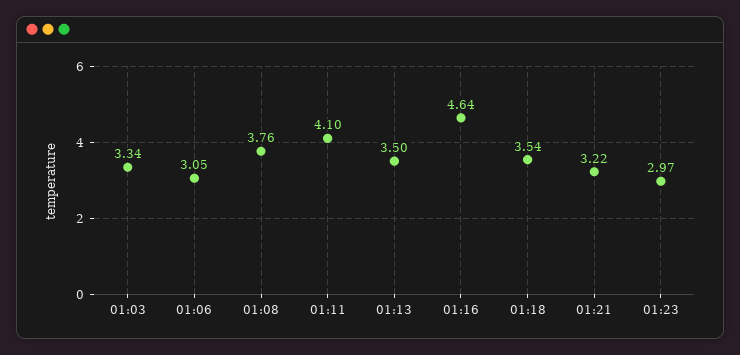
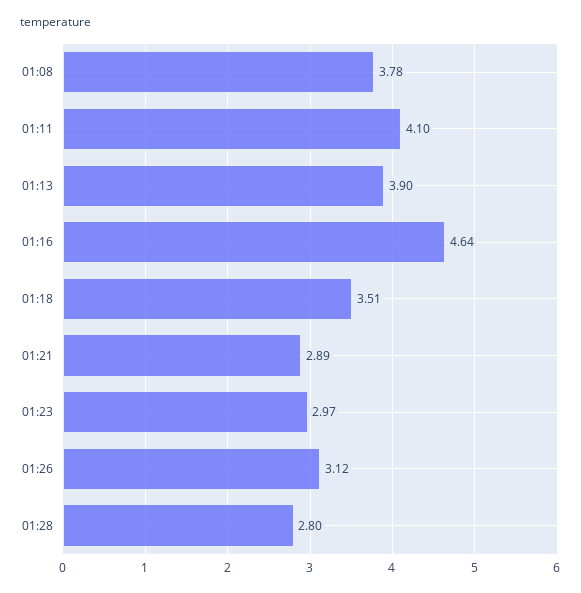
01:03: 3.34 -> none
01:06: 3.05 -> none
01:08: 3.76 -> 3.78
01:13: 3.5 -> 3.9
01:18: 3.54 -> 3.51
01:21: 3.22 -> 2.89
01:26: none -> 3.12
01:28: none -> 2.8

